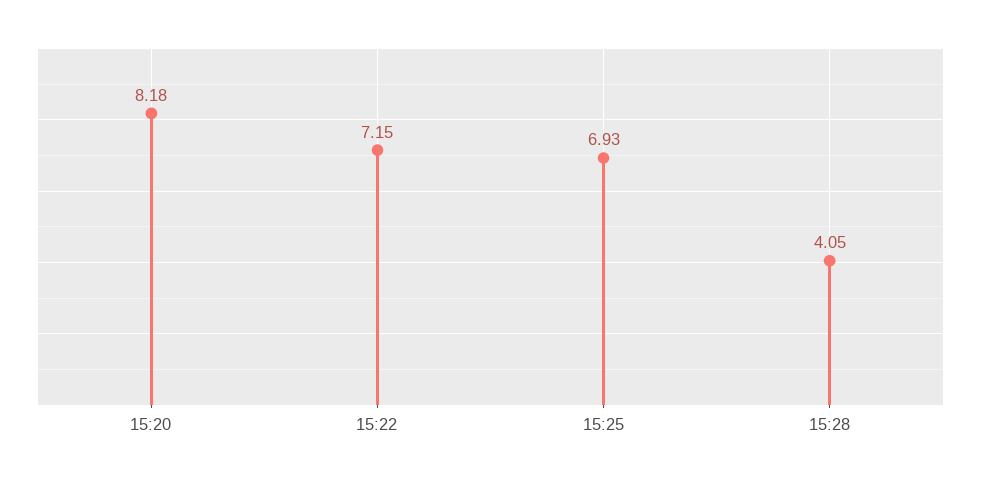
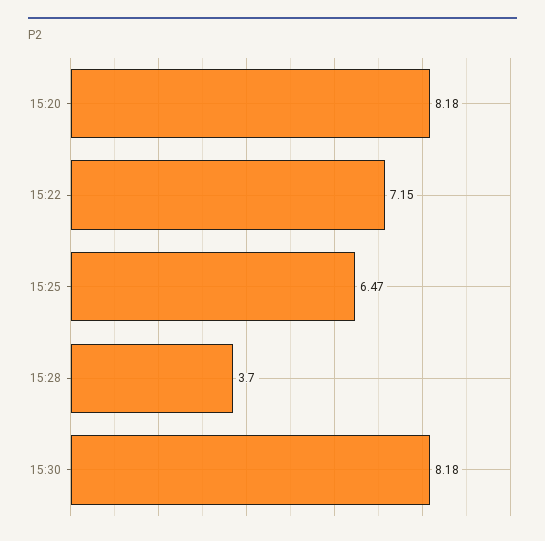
15:25: 6.93 -> 6.47
15:28: 4.05 -> 3.7
15:30: none -> 8.18

